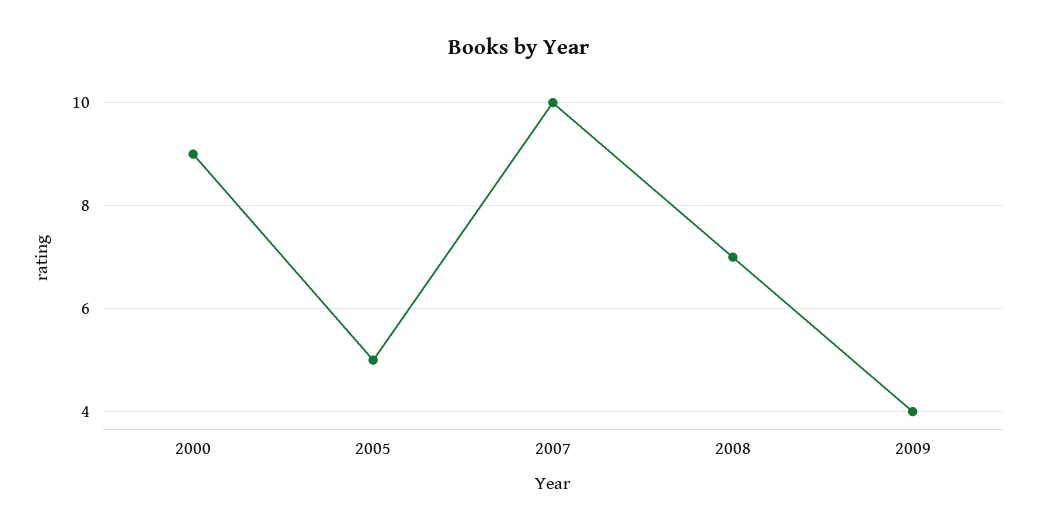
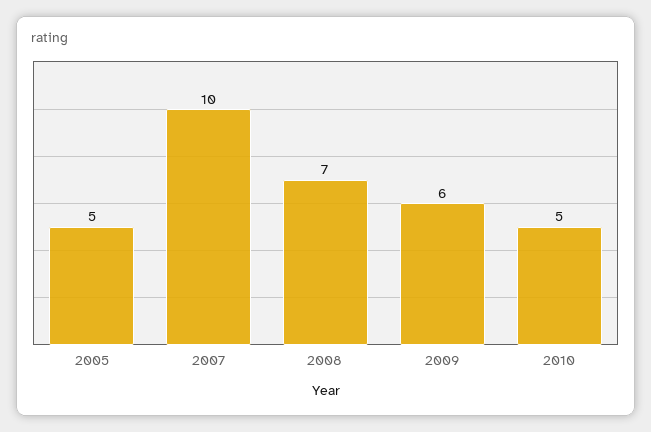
2000: 9 -> none
2009: 4 -> 6
2010: none -> 5

